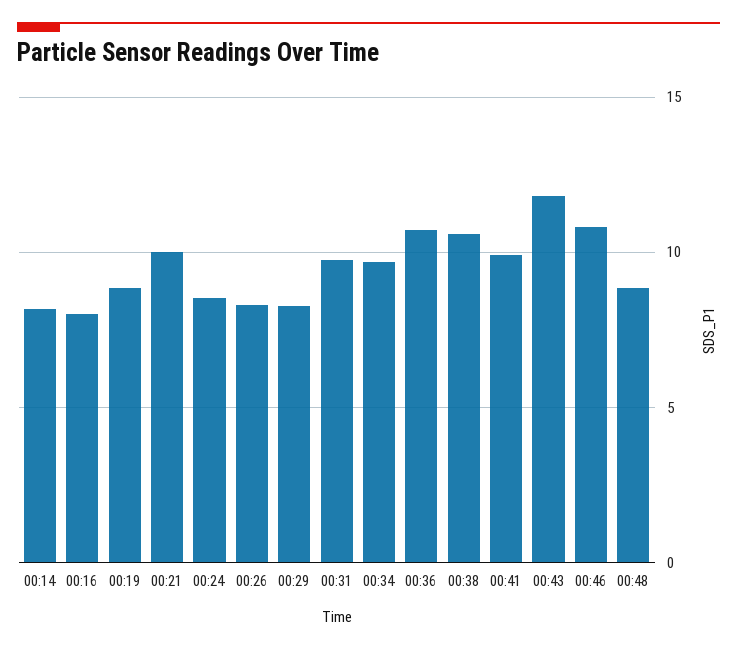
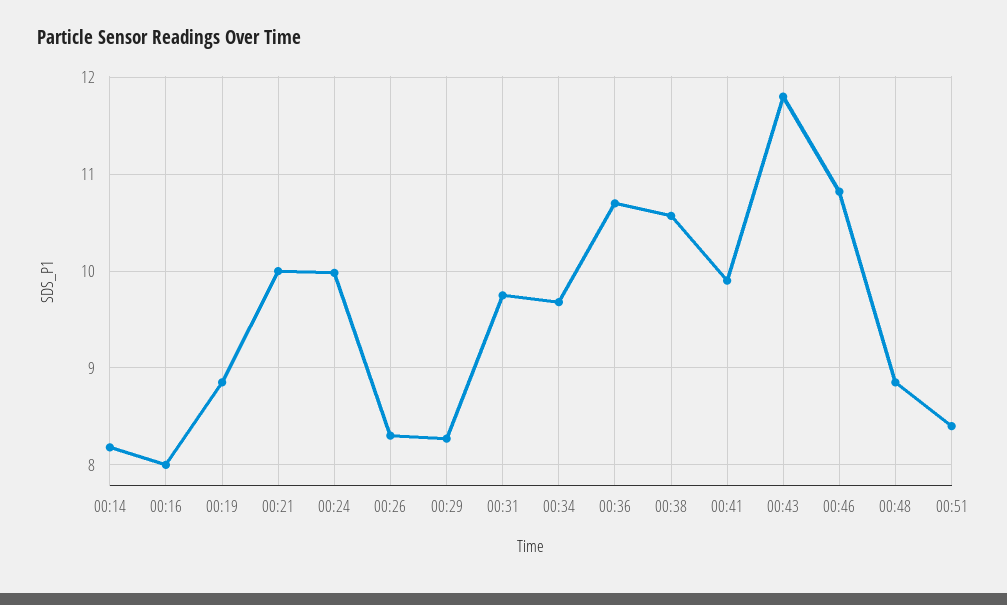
00:24: 8.5 -> 10
00:51: none -> 8.4

